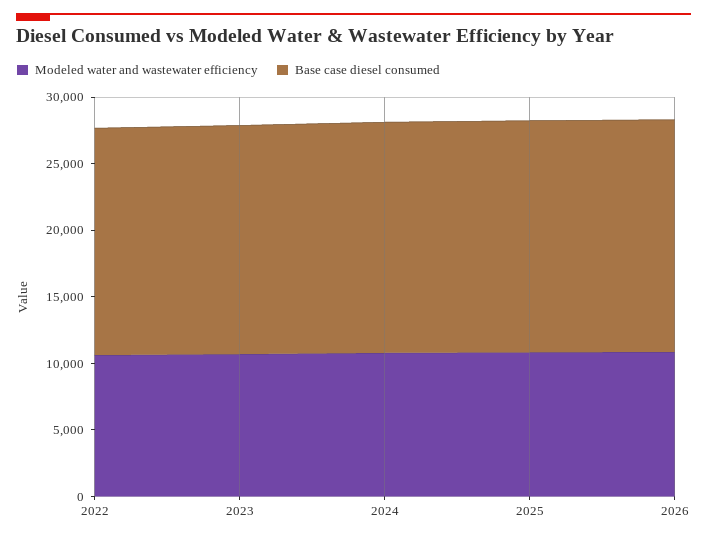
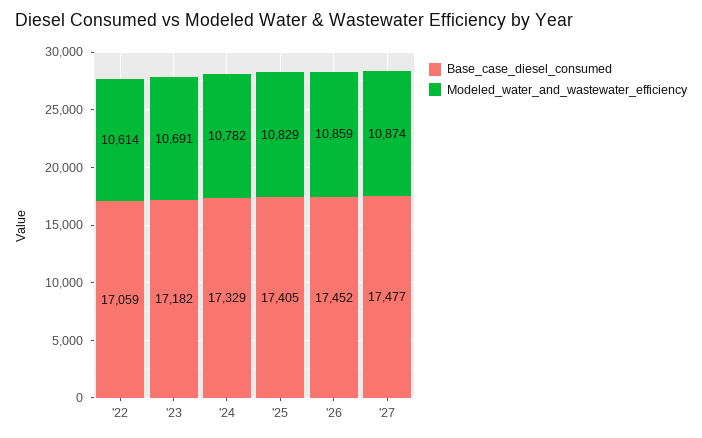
Base case diesel consumed, '27: none -> 17477
Modeled water and wastewater efficiency, '27: none -> 10874

